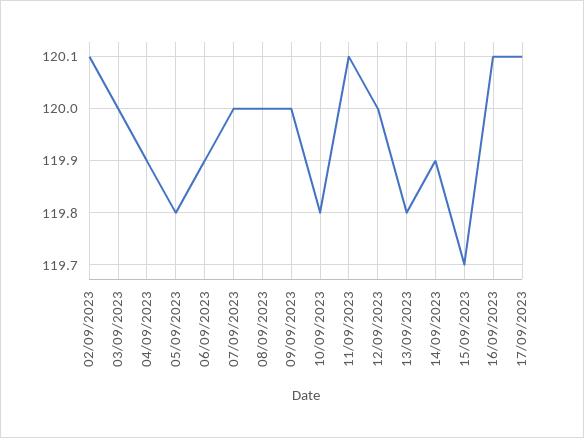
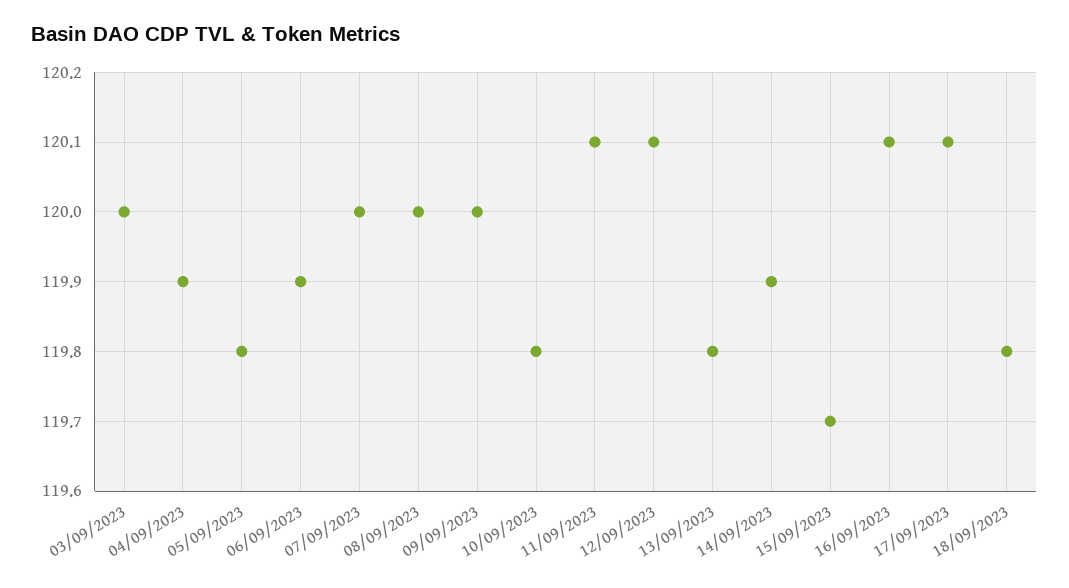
02/09/2023: 120.1 -> none
12/09/2023: 120 -> 120.1
18/09/2023: none -> 119.8

